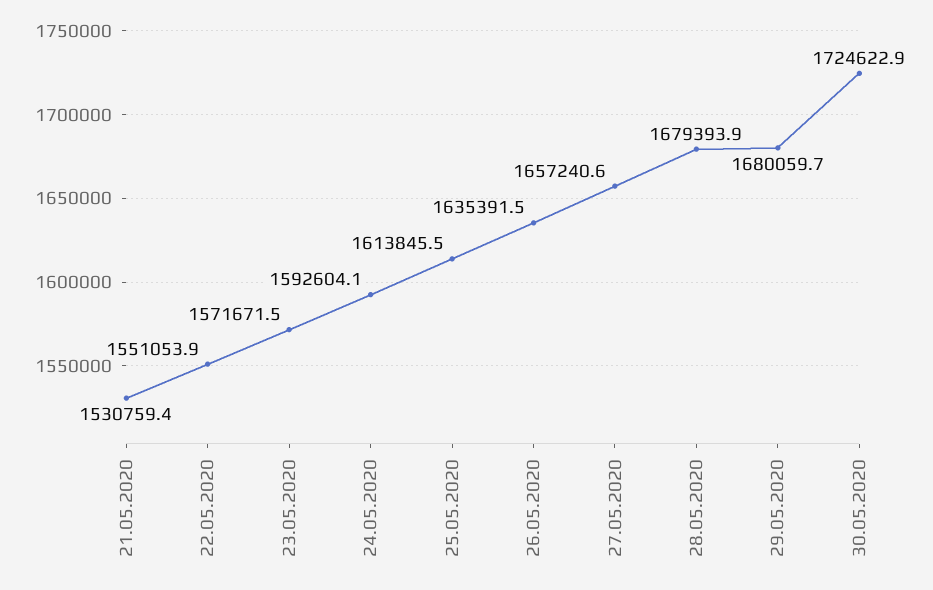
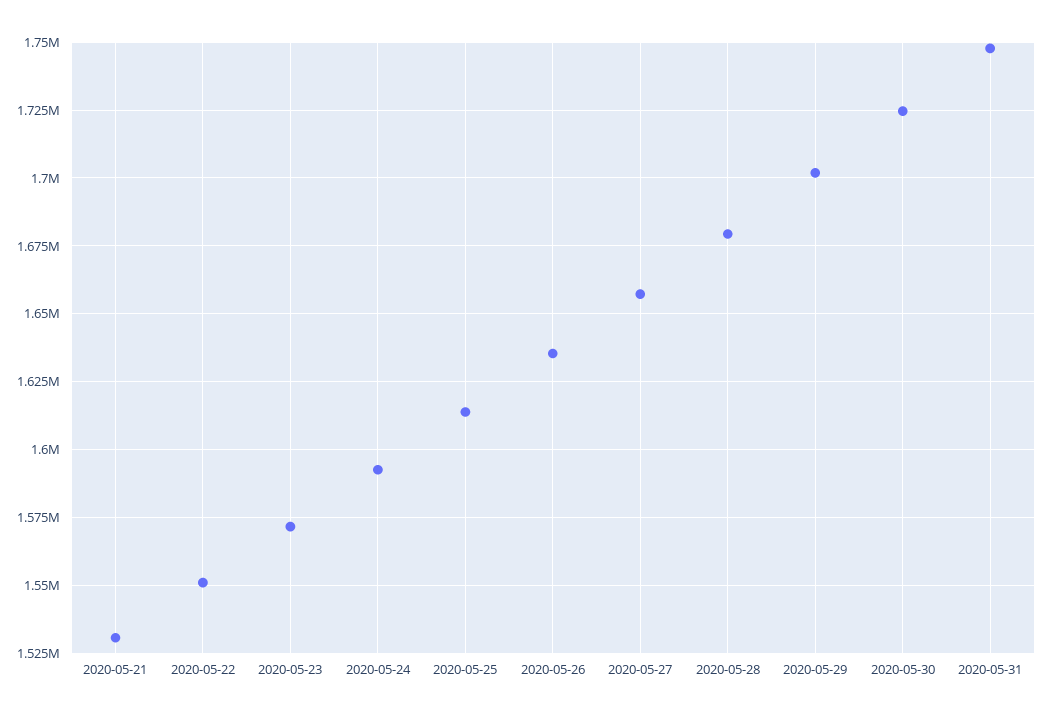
29.05.2020: 1680059.7 -> 1702500
2020-05-31: none -> 1747500

